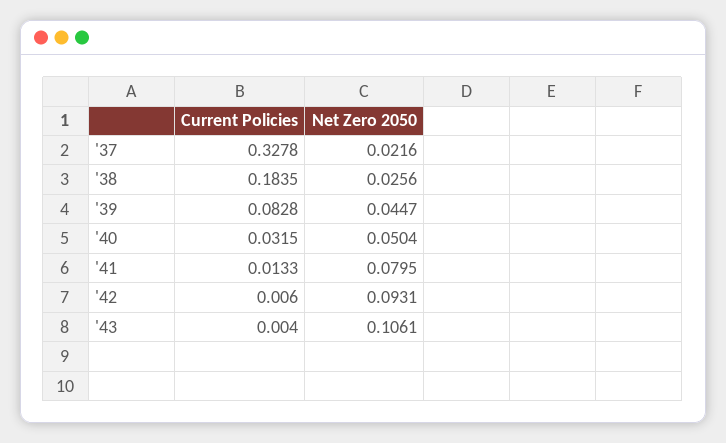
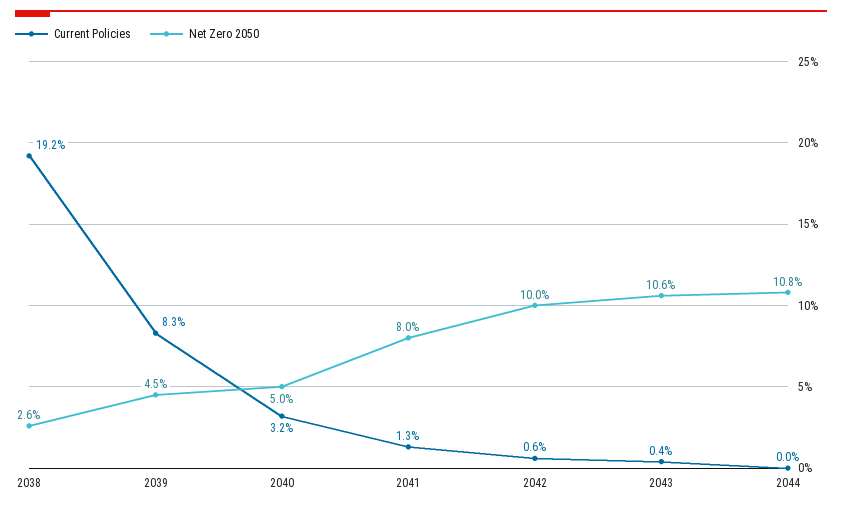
Current Policies, '37: 0.3278 -> none
Net Zero 2050, '37: 0.0216 -> none
Current Policies, '38: 0.1835 -> 0.192
Net Zero 2050, '42: 0.0931 -> 0.1
Current Policies, 2044: none -> 0
Net Zero 2050, 2044: none -> 0.108

